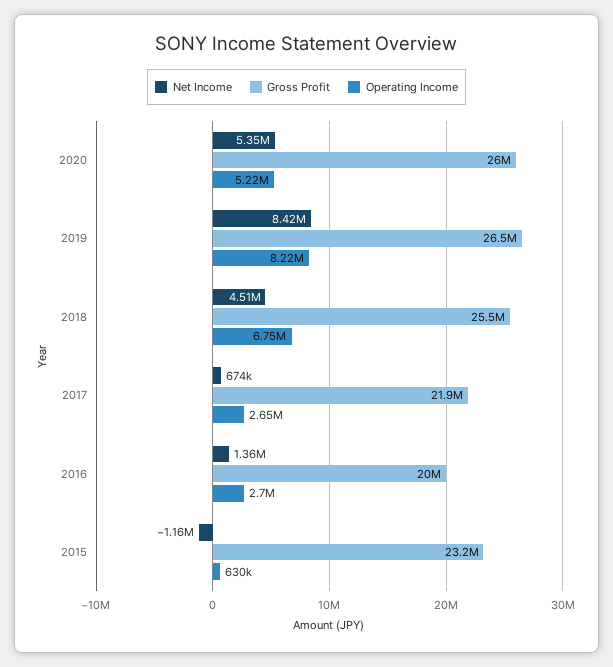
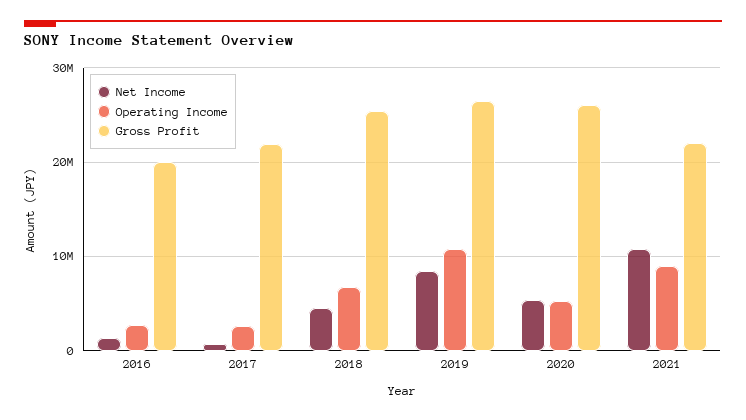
Operating Income, 2019: 8220000 -> 11000000
Net Income, 2015: -1160000 -> none
Gross Profit, 2015: 23200000 -> none
Operating Income, 2015: 630000 -> none
Net Income, 2021: none -> 11000000
Operating Income, 2021: none -> 9000000
Gross Profit, 2021: none -> 22000000

